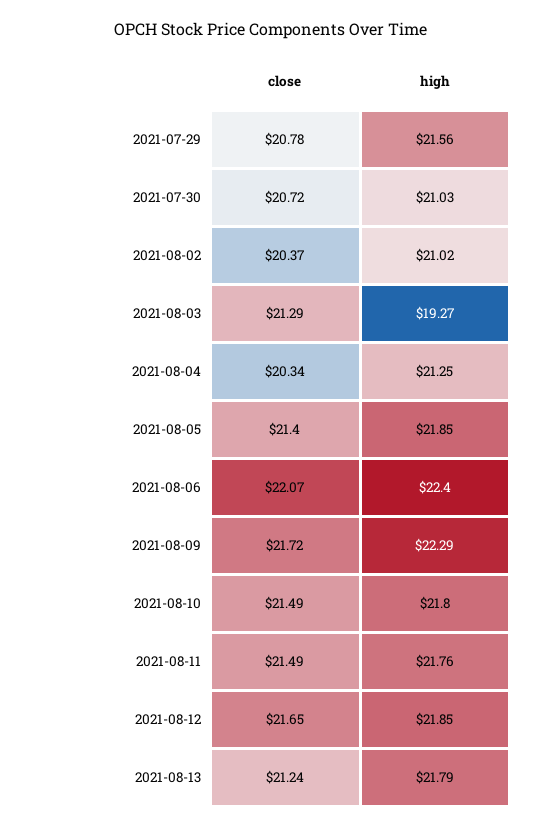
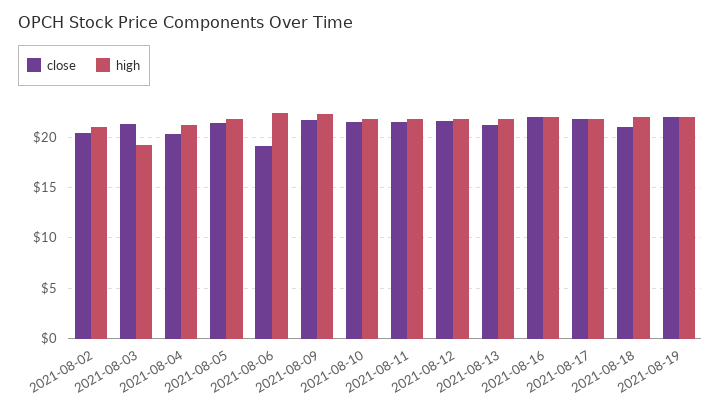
close, 2021-07-29: 20.78 -> none
high, 2021-07-29: 21.56 -> none
close, 2021-07-30: 20.72 -> none
high, 2021-07-30: 21.03 -> none
close, 2021-08-06: 22.07 -> 19
close, 2021-08-16: none -> 22
high, 2021-08-16: none -> 22
close, 2021-08-17: none -> 22
high, 2021-08-17: none -> 22
close, 2021-08-18: none -> 21
high, 2021-08-18: none -> 22
close, 2021-08-19: none -> 22
high, 2021-08-19: none -> 22

